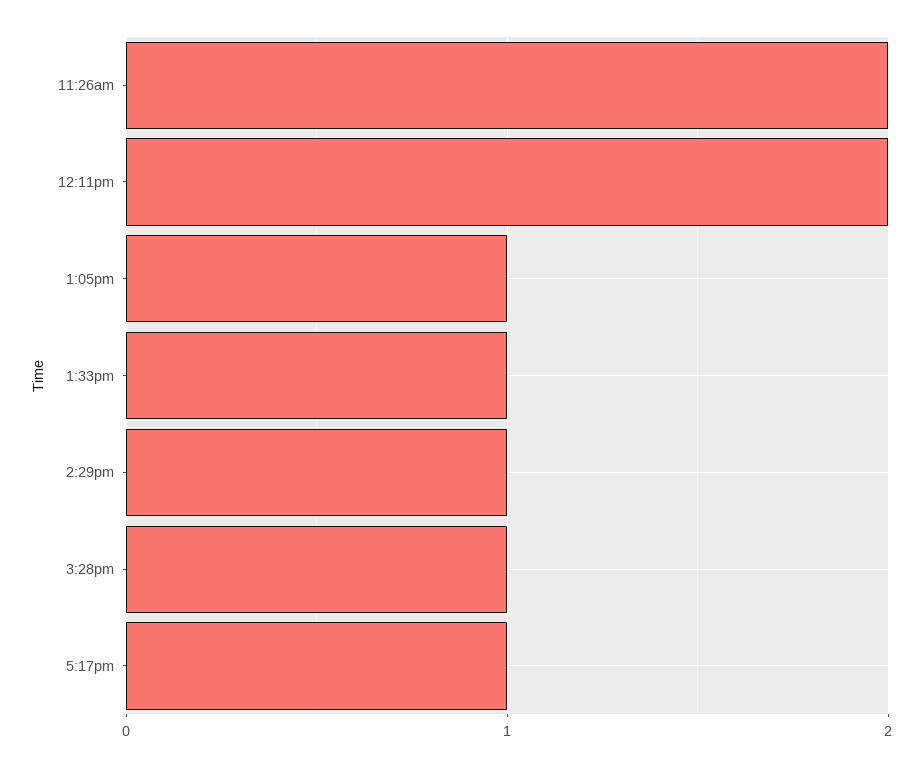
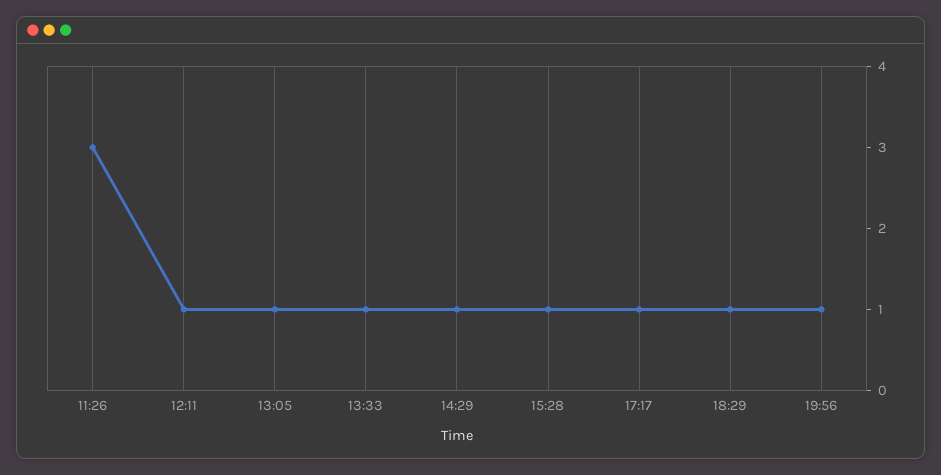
11:26am: 2 -> 3
12:11pm: 2 -> 1
18:29: none -> 1
19:56: none -> 1

